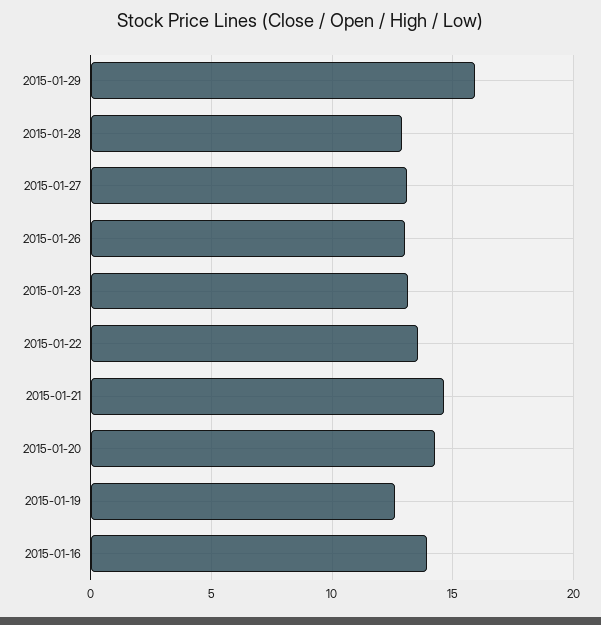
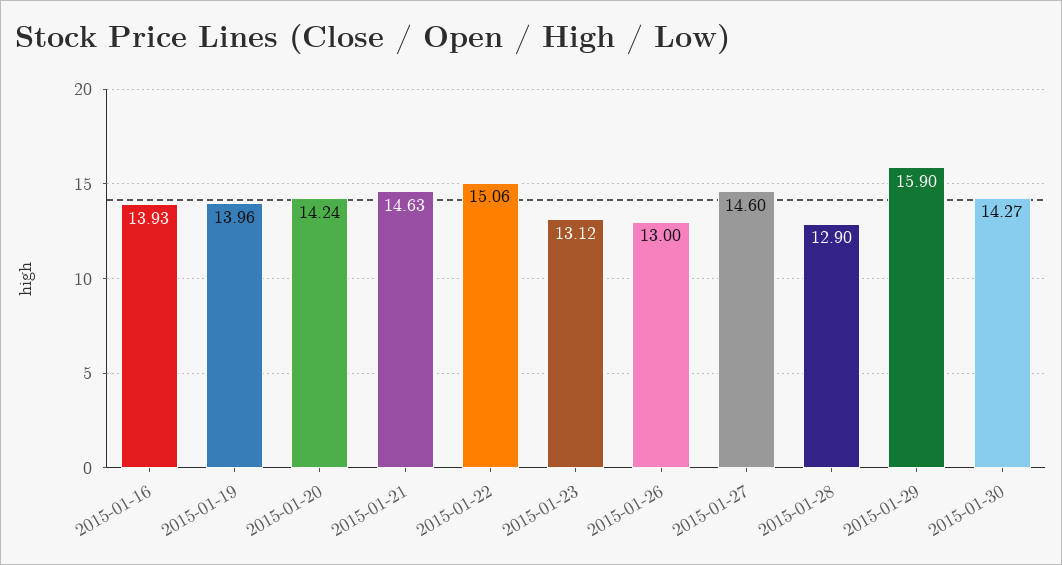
2015-01-27: 13 -> 14.6
2015-01-22: 13.5 -> 15.06
2015-01-19: 12.5 -> 13.96
2015-01-30: none -> 14.27

